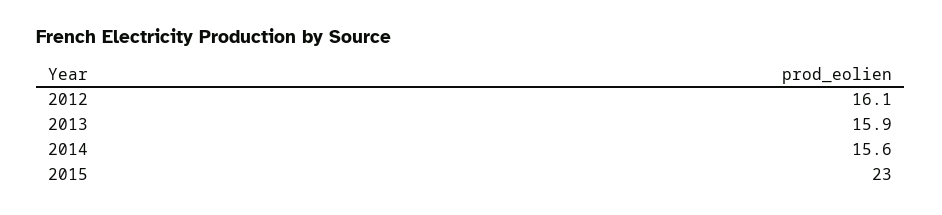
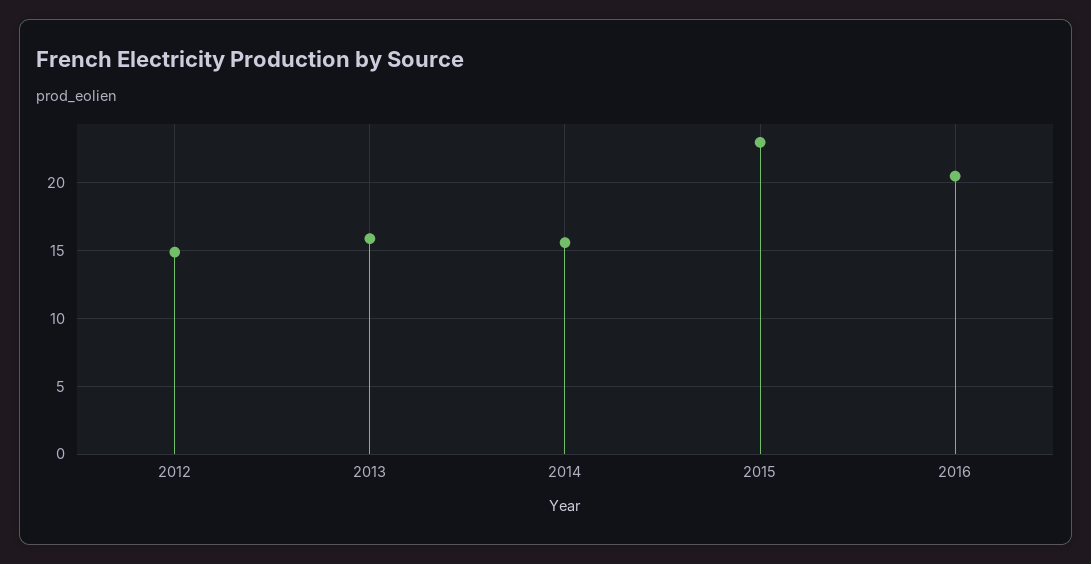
2012: 16.1 -> 15
2016: none -> 20.5

